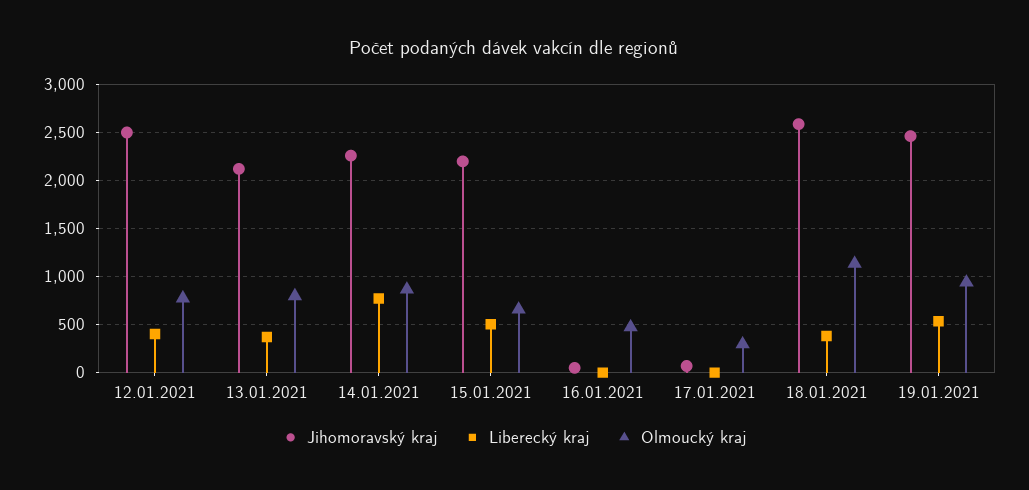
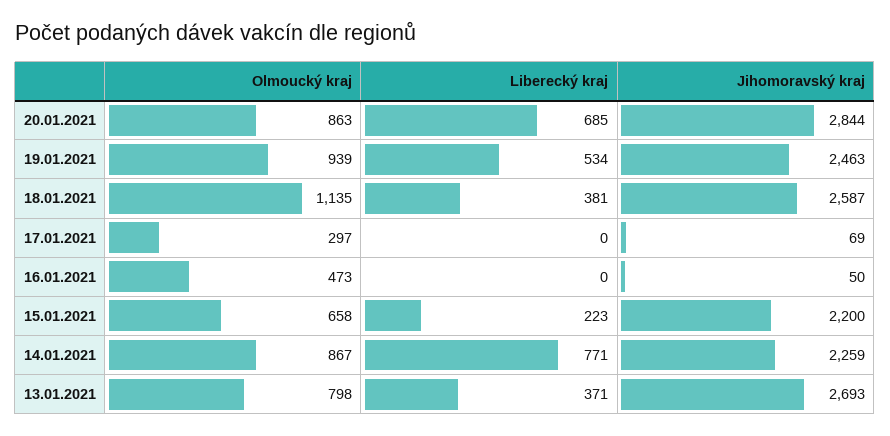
Jihomoravský kraj, 12.01.2021: 2500 -> none
Liberecký kraj, 12.01.2021: 400 -> none
Olmoucký kraj, 12.01.2021: 800 -> none
Jihomoravský kraj, 13.01.2021: 2100 -> 2693
Liberecký kraj, 15.01.2021: 500 -> 223
Olmoucký kraj, 20.01.2021: none -> 863
Liberecký kraj, 20.01.2021: none -> 685
Jihomoravský kraj, 20.01.2021: none -> 2844

